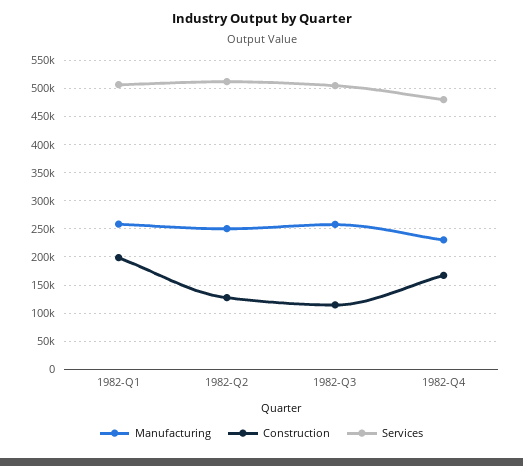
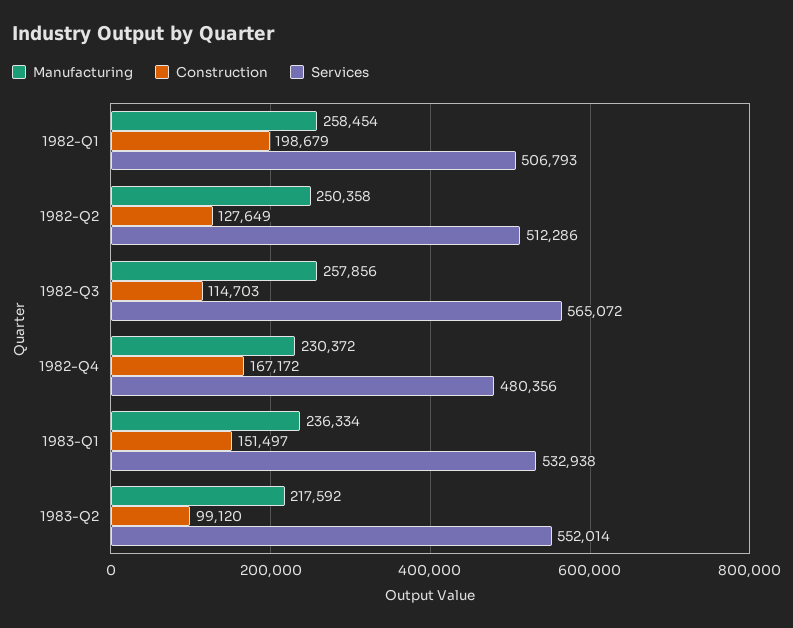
Services, 1982-Q3: 500000 -> 565072
Manufacturing, 1983-Q1: none -> 236334
Construction, 1983-Q1: none -> 151497
Services, 1983-Q1: none -> 532938
Manufacturing, 1983-Q2: none -> 217592
Construction, 1983-Q2: none -> 99120
Services, 1983-Q2: none -> 552014

